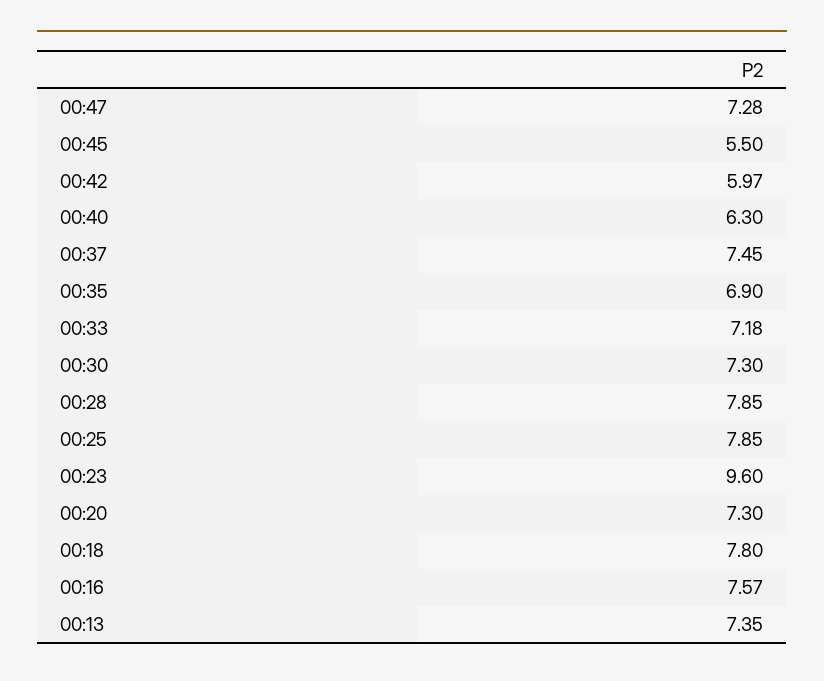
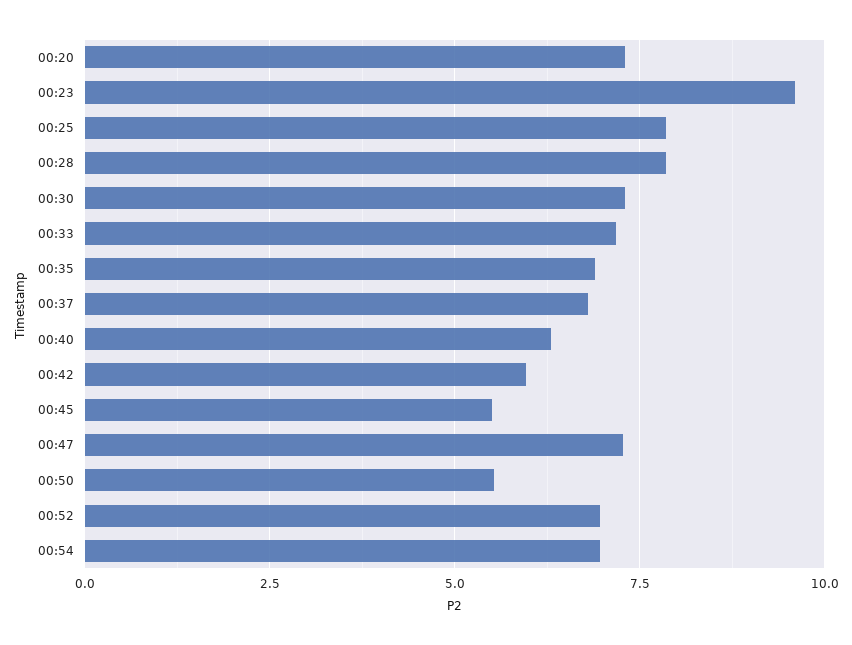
00:37: 7.45 -> 6.75
00:18: 7.8 -> none
00:16: 7.57 -> none
00:13: 7.35 -> none
00:50: none -> 5.5
00:52: none -> 7
00:54: none -> 7

